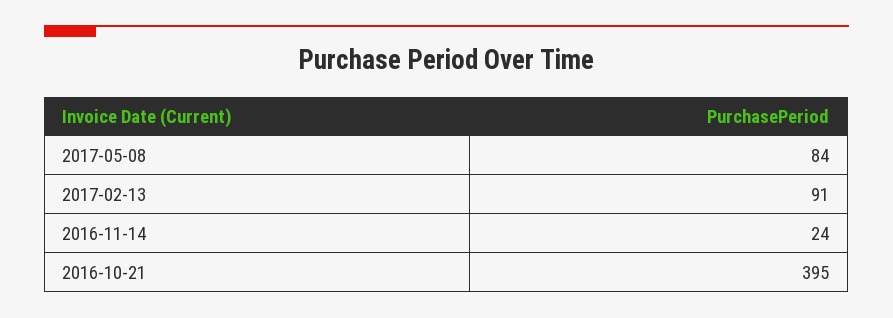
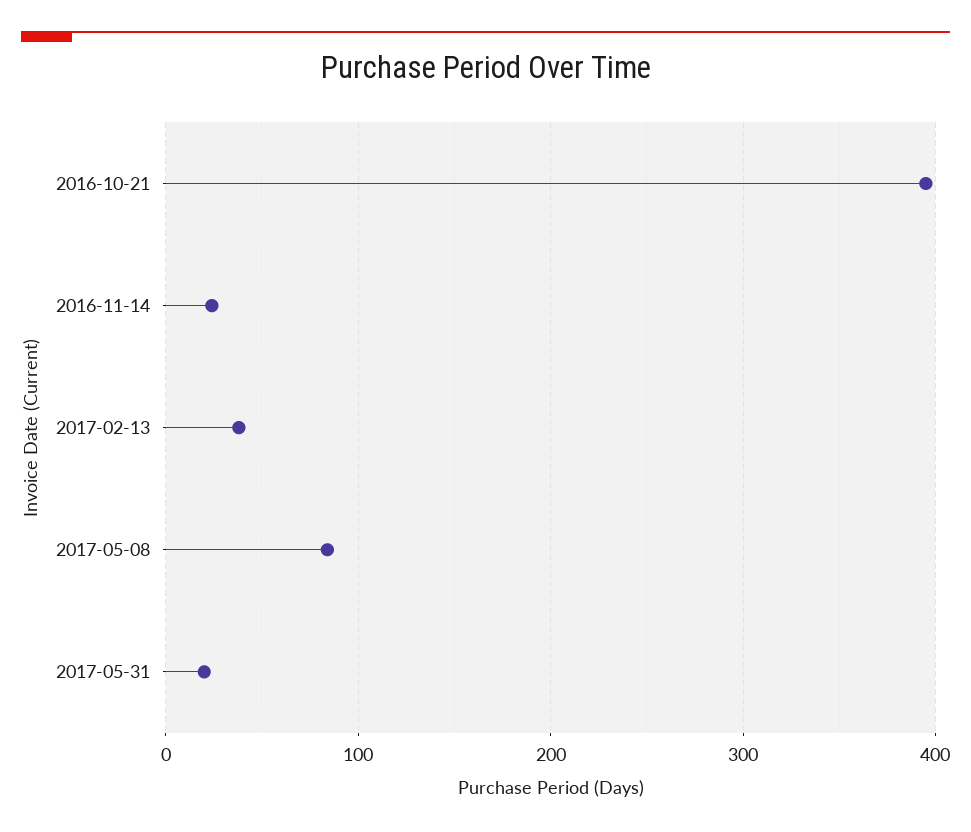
2017-02-13: 91 -> 40
2017-05-31: none -> 20

